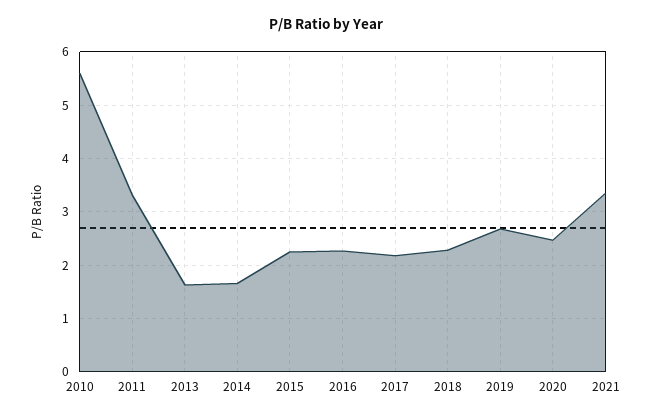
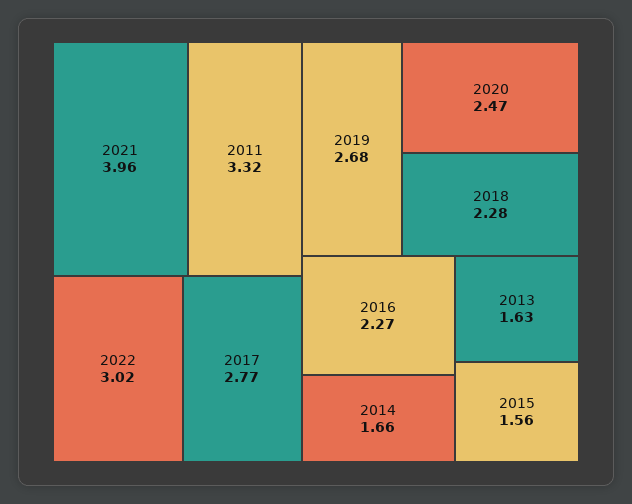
2010: 5.6 -> none
2015: 2.2 -> 1.56
2017: 2.2 -> 2.77
2021: 3.4 -> 3.96
2022: none -> 3.02

